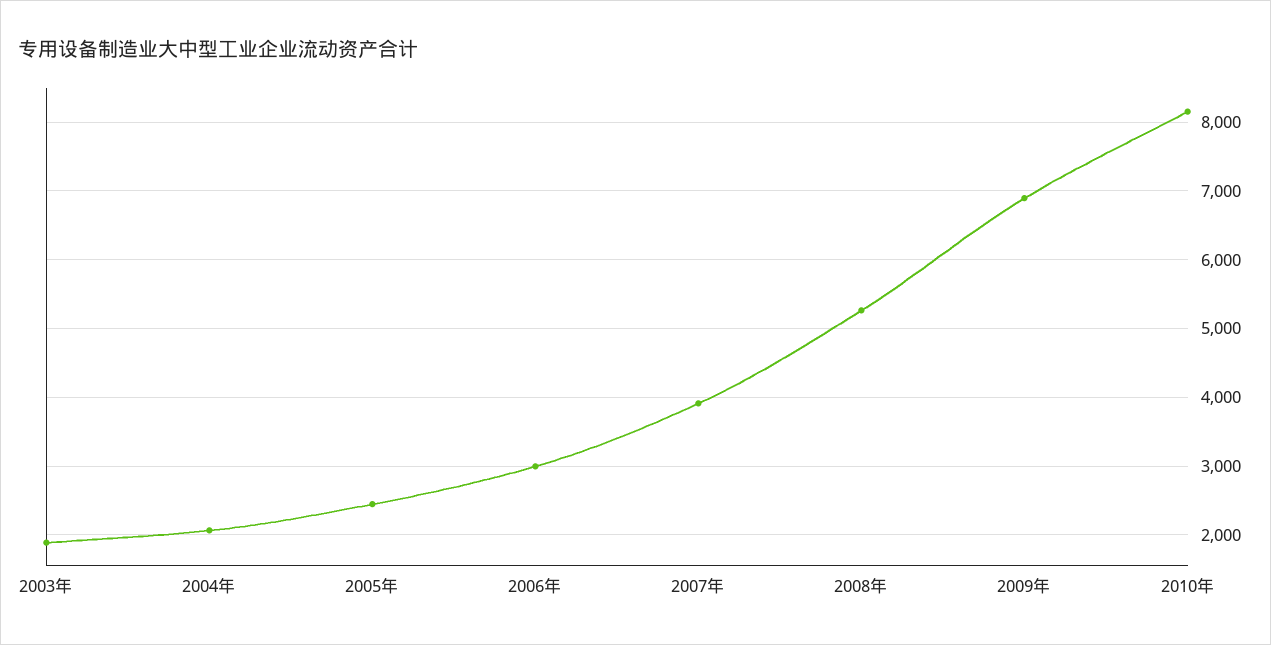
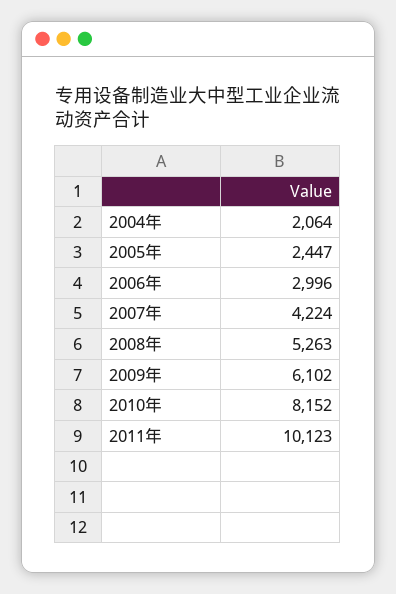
2003年: 1900 -> none
2007年: 3900 -> 4224
2009年: 6900 -> 6102
2011年: none -> 10123

